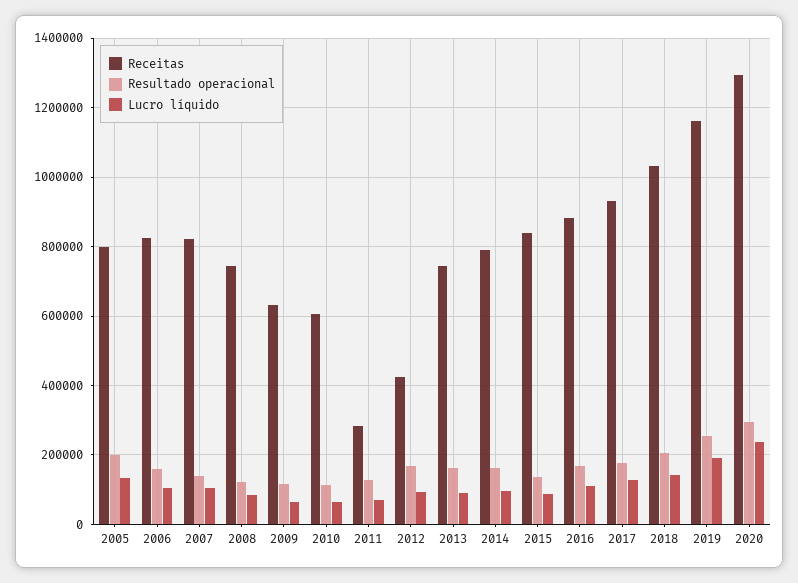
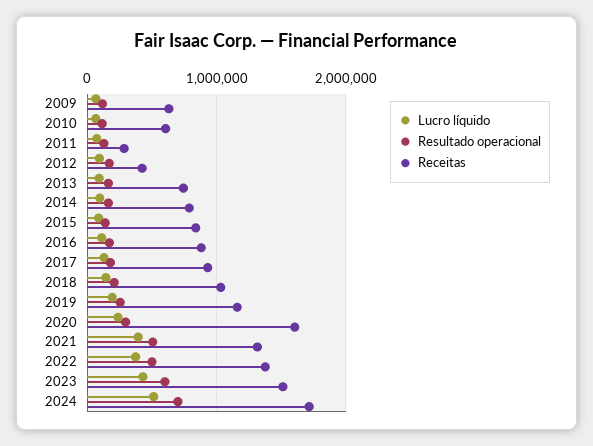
Receitas, 2005: 800000 -> none
Resultado operacional, 2005: 200000 -> none
Lucro líquido, 2005: 140000 -> none
Receitas, 2006: 820000 -> none
Resultado operacional, 2006: 160000 -> none
Lucro líquido, 2006: 100000 -> none
Receitas, 2007: 820000 -> none
Resultado operacional, 2007: 140000 -> none
Lucro líquido, 2007: 100000 -> none
Receitas, 2008: 740000 -> none
Resultado operacional, 2008: 120000 -> none
Lucro líquido, 2008: 80000 -> none
Receitas, 2020: 1300000 -> 1600000
Lucro líquido, 2021: none -> 400000
Resultado operacional, 2021: none -> 500000
Receitas, 2021: none -> 1300000
Lucro líquido, 2022: none -> 400000
Resultado operacional, 2022: none -> 500000
Receitas, 2022: none -> 1400000
Lucro líquido, 2023: none -> 400000
Resultado operacional, 2023: none -> 600000
Receitas, 2023: none -> 1500000
Lucro líquido, 2024: none -> 500000
Resultado operacional, 2024: none -> 700000
Receitas, 2024: none -> 1700000

